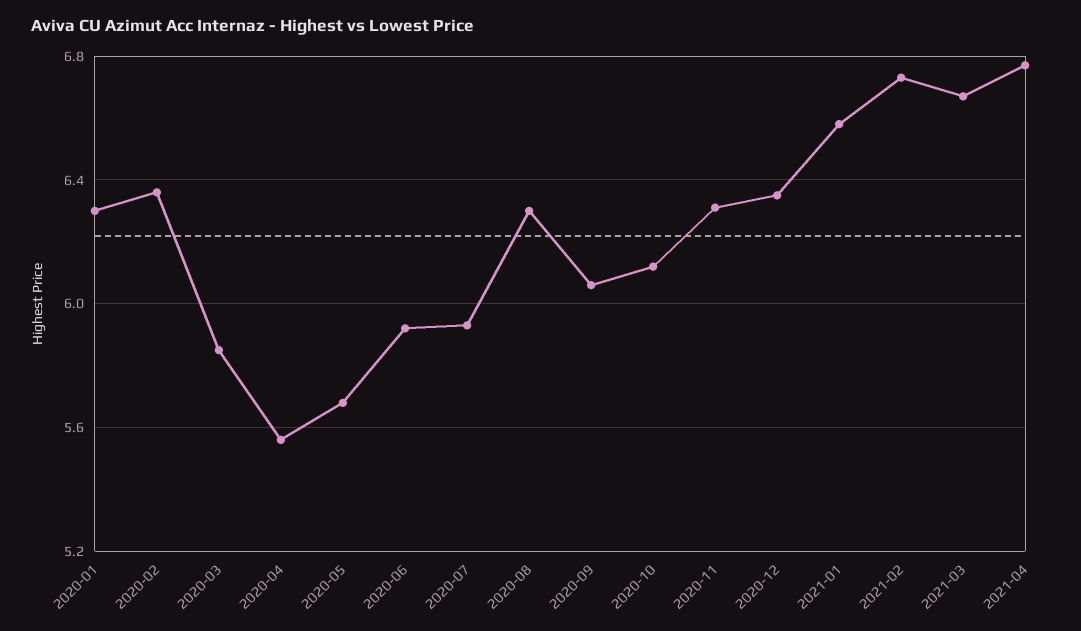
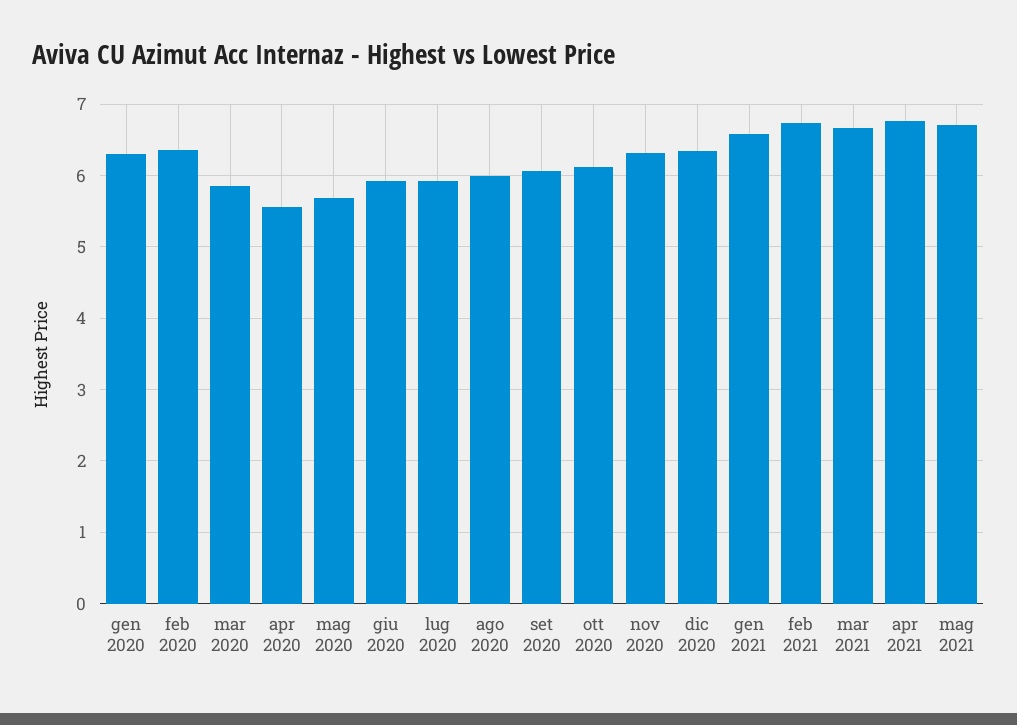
2020-08: 6.3 -> 6
mag 2021: none -> 6.7

